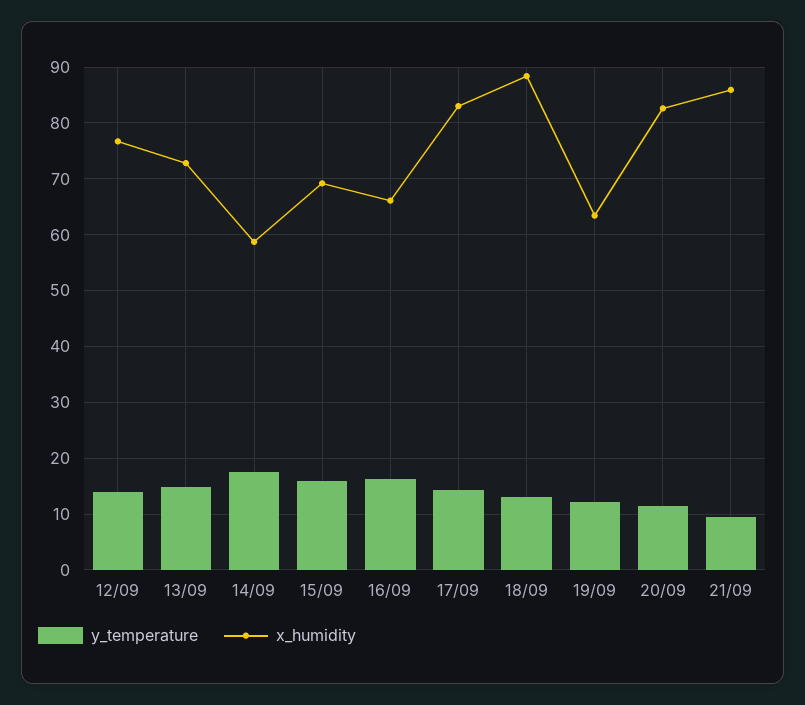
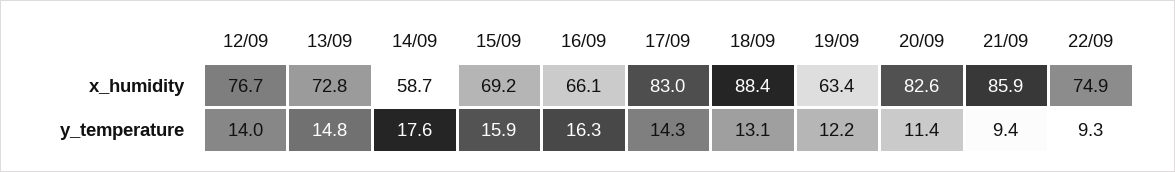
x_humidity, 22/09: none -> 74.9
y_temperature, 22/09: none -> 9.3

